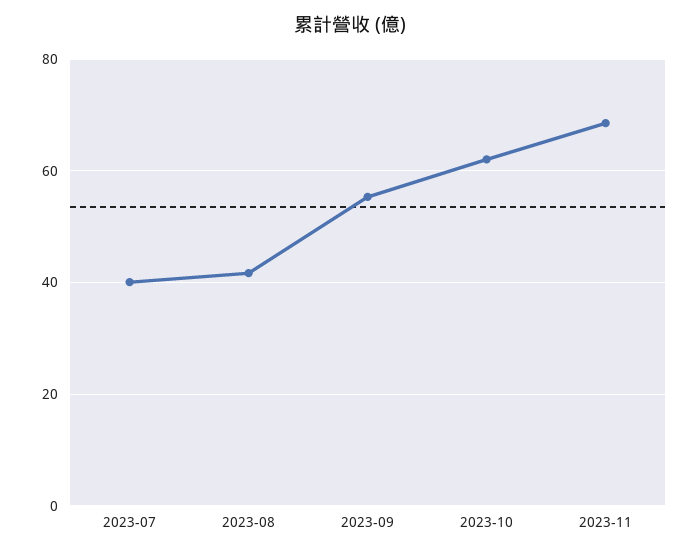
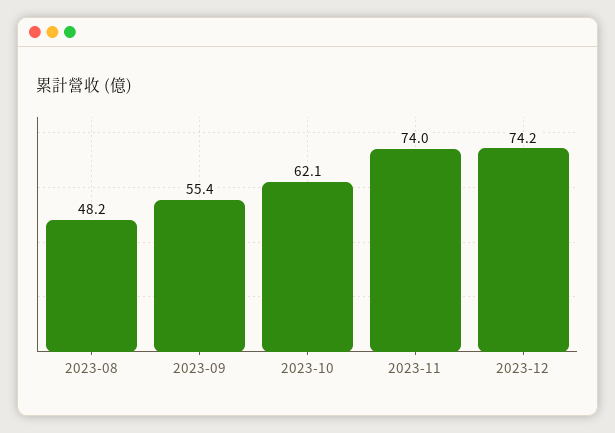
2023-07: 40 -> none
2023-08: 42 -> 48.2
2023-11: 68 -> 74
2023-12: none -> 74.2

